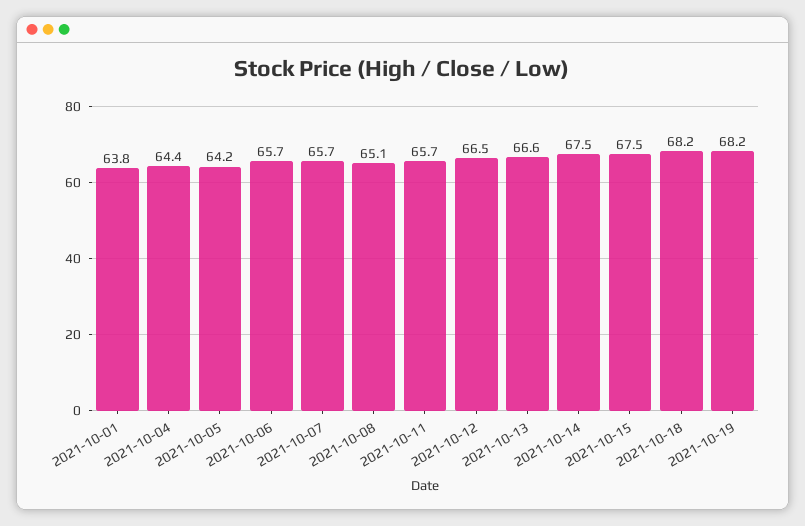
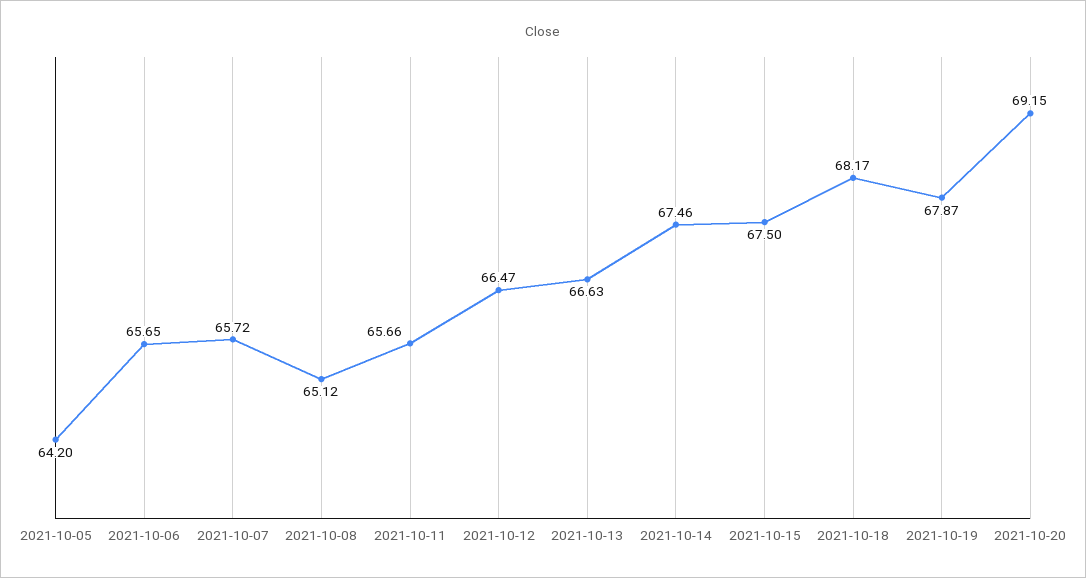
2021-10-01: 63.8 -> none
2021-10-04: 64.4 -> none
2021-10-19: 68.2 -> 67.87
2021-10-20: none -> 69.15

